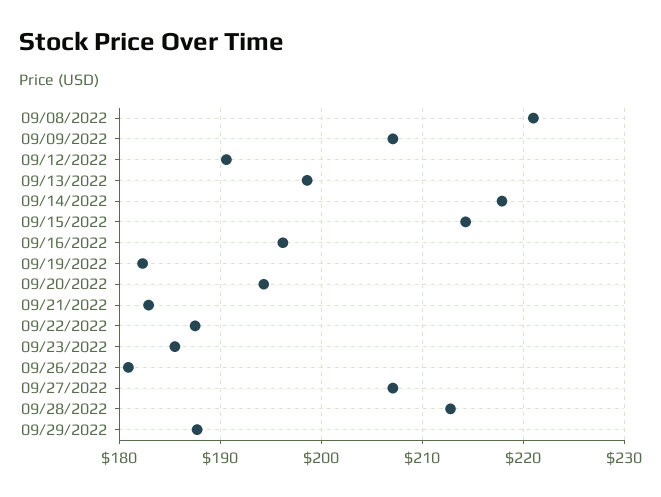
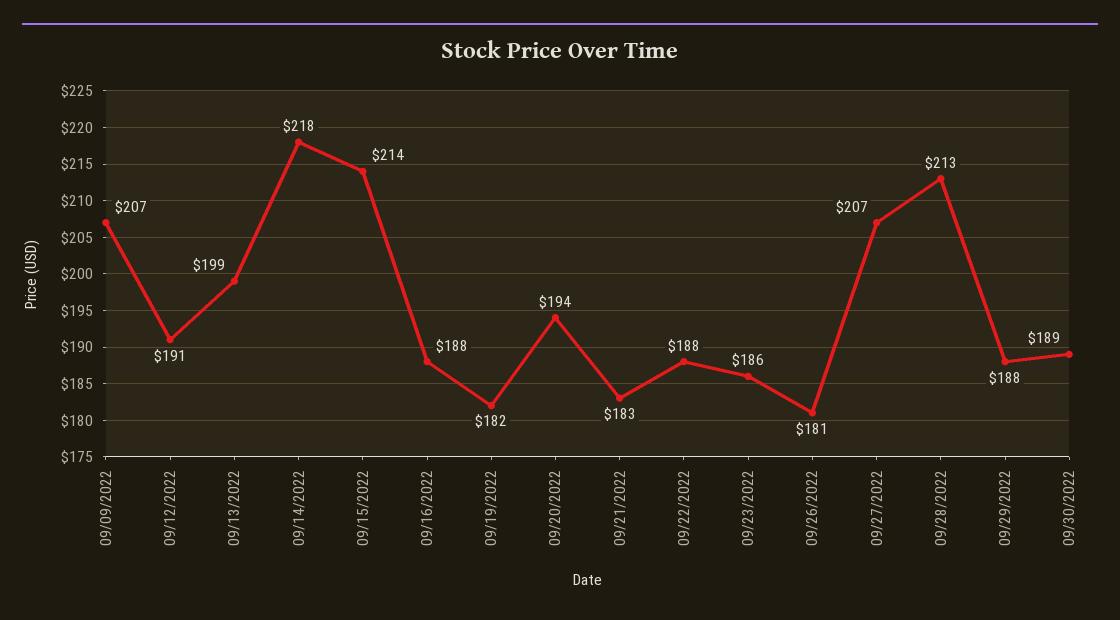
09/08/2022: 221 -> none
09/16/2022: 196 -> 188
09/30/2022: none -> 189

